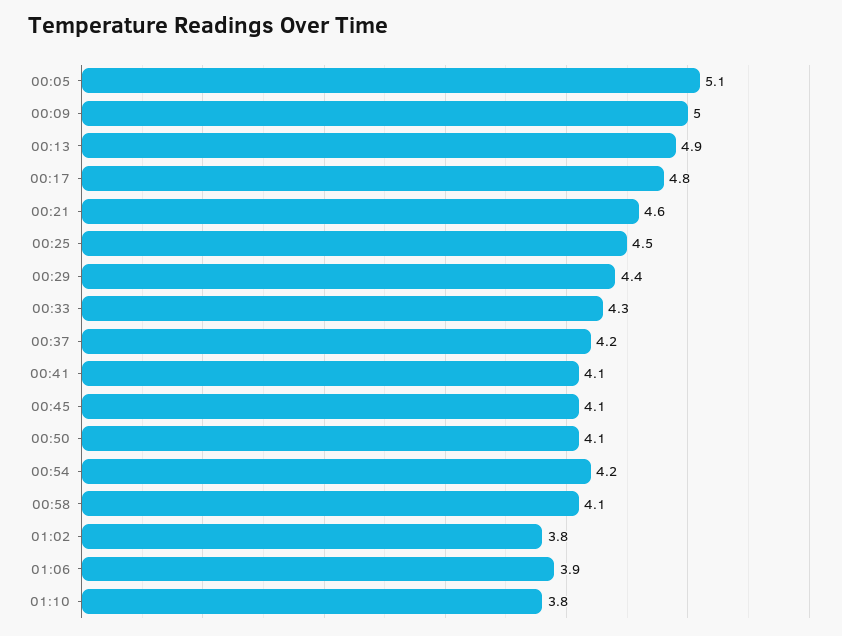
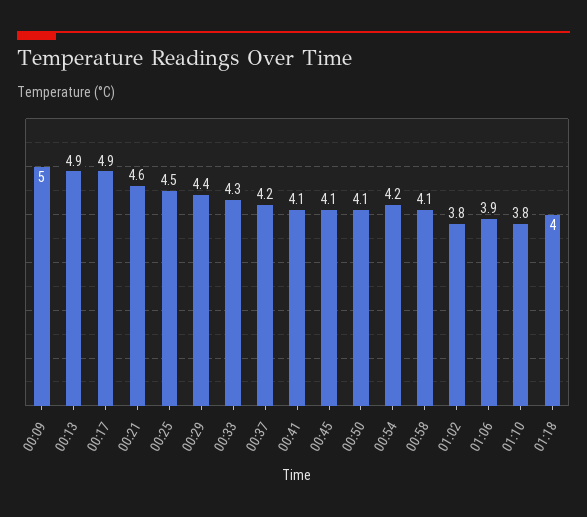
00:05: 5.1 -> none
00:17: 4.8 -> 4.9
01:18: none -> 4

